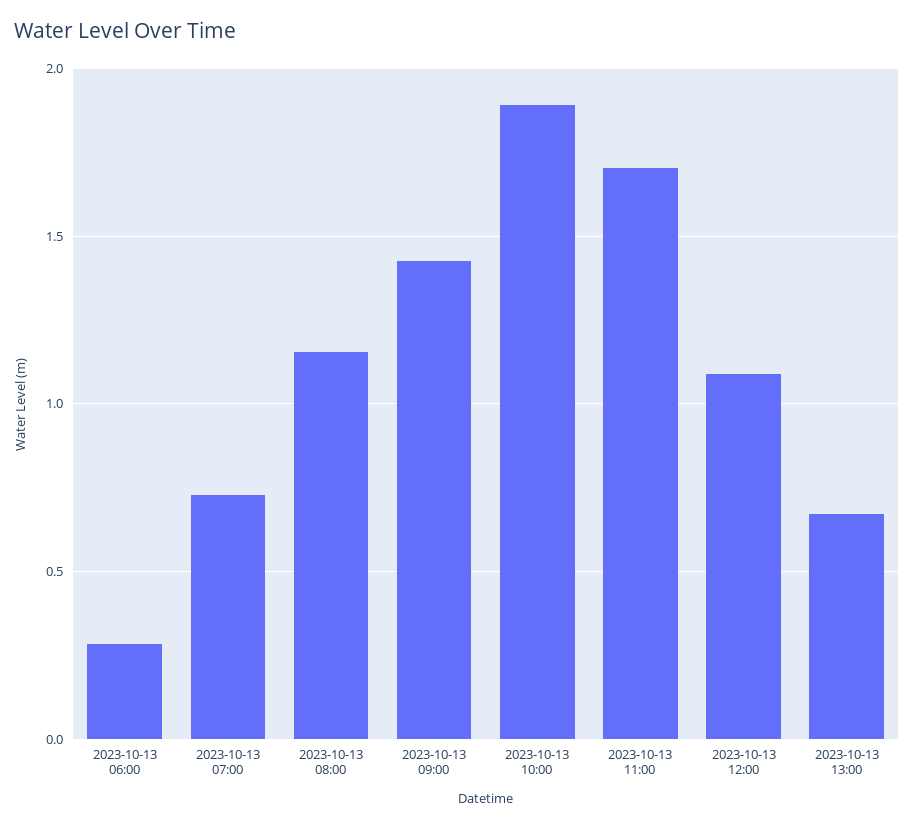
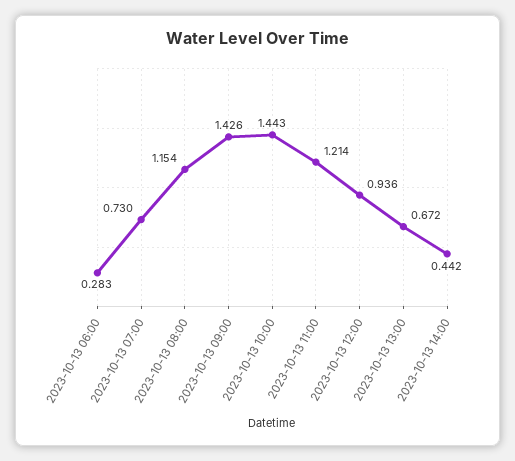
2023-10-13 10:00: 1.9 -> 1.443
2023-10-13 11:00: 1.7 -> 1.214
2023-10-13 12:00: 1.1 -> 0.936
2023-10-13 14:00: none -> 0.442

